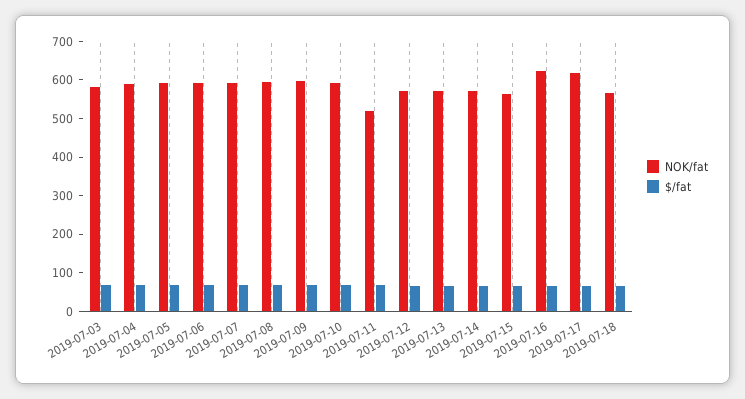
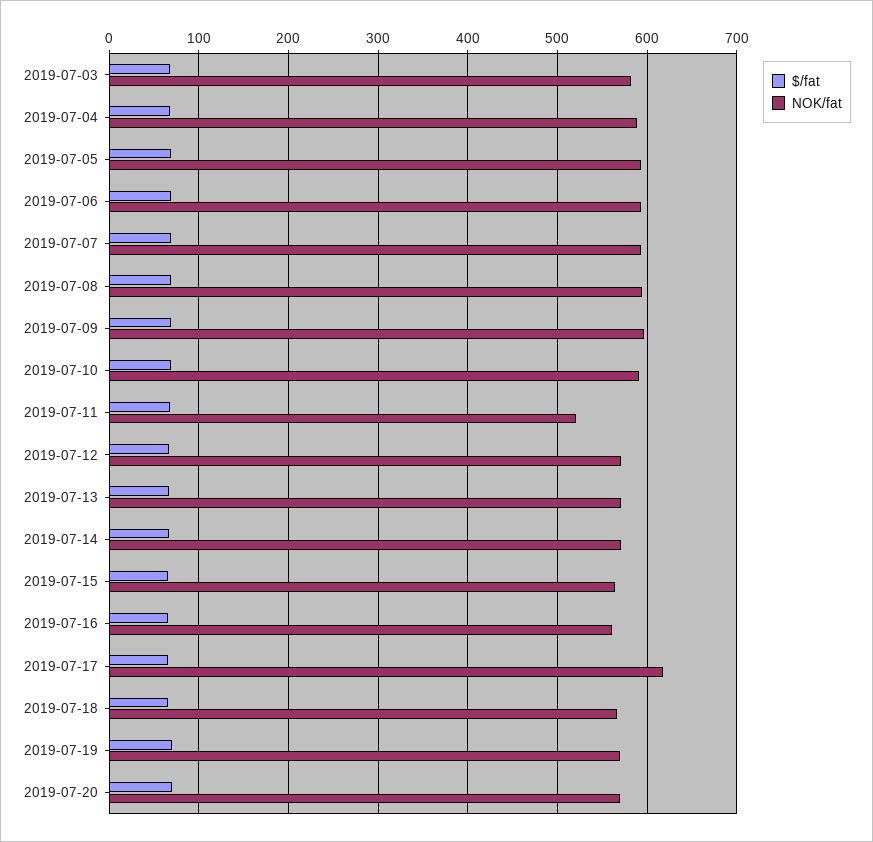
NOK/fat, 2019-07-16: 625 -> 560
$/fat, 2019-07-19: none -> 70
NOK/fat, 2019-07-19: none -> 570
$/fat, 2019-07-20: none -> 70
NOK/fat, 2019-07-20: none -> 570

